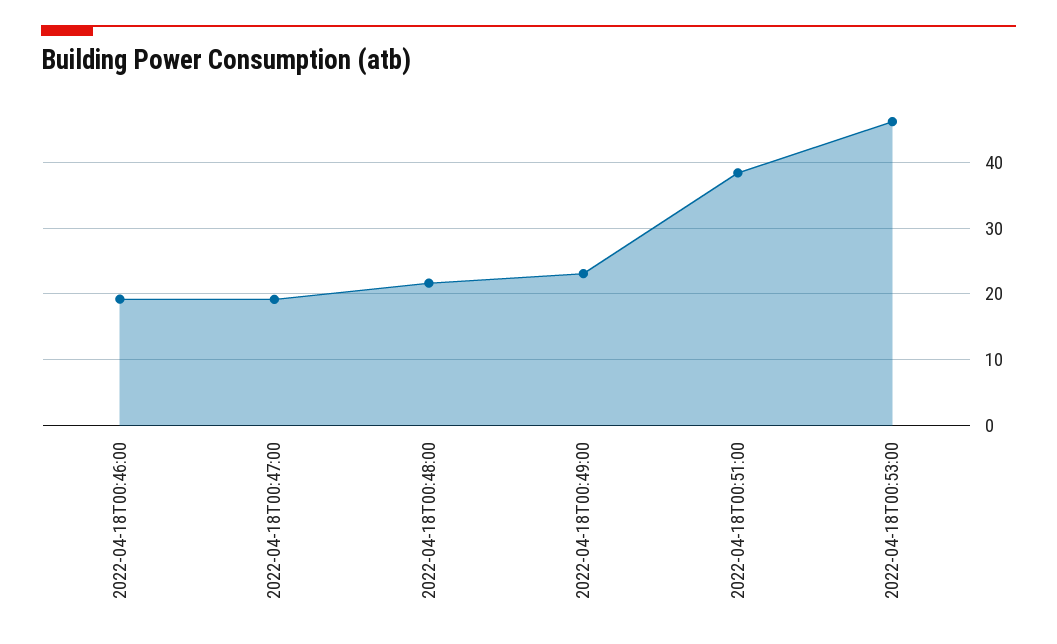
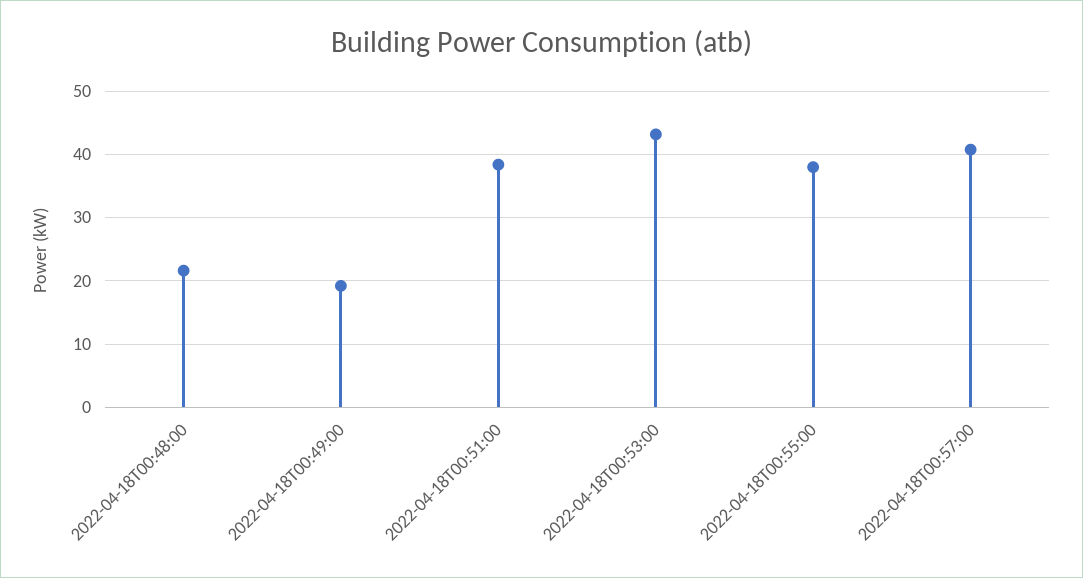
2022-04-18T00:46:00: 19 -> none
2022-04-18T00:47:00: 19 -> none
2022-04-18T00:49:00: 23 -> 19
2022-04-18T00:53:00: 46 -> 43
2022-04-18T00:55:00: none -> 38
2022-04-18T00:57:00: none -> 41

